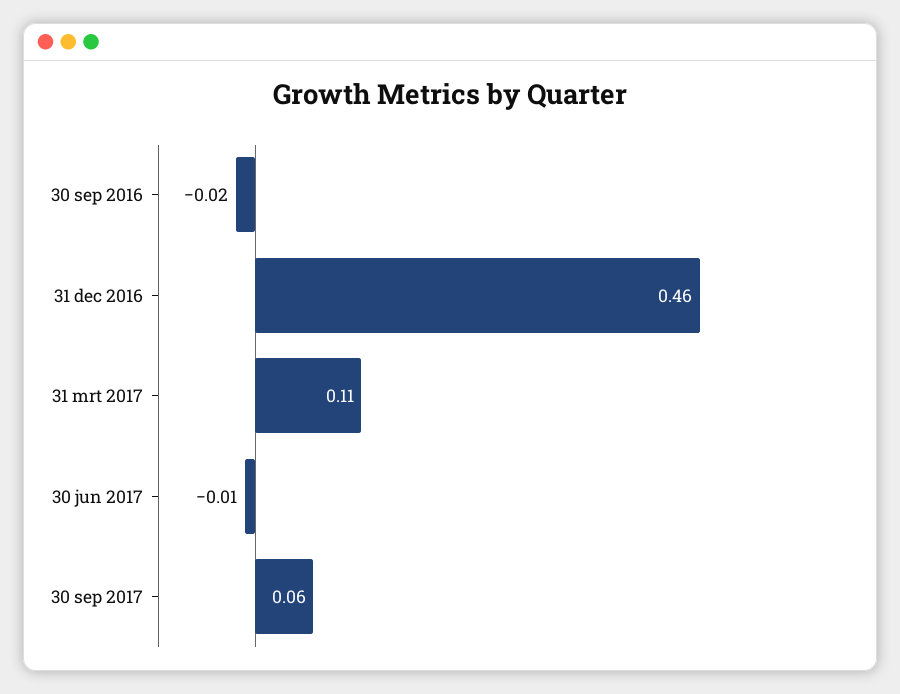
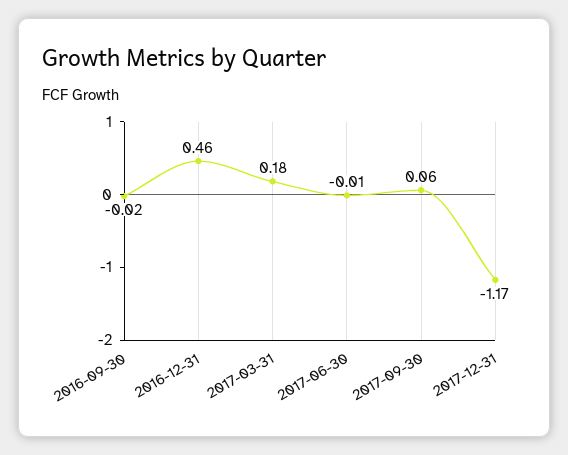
31 mrt 2017: 0.11 -> 0.18
2017-12-31: none -> -1.17

